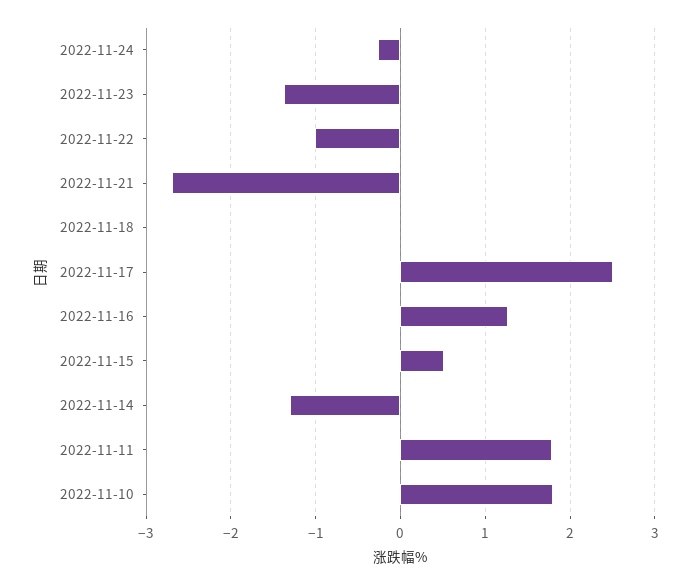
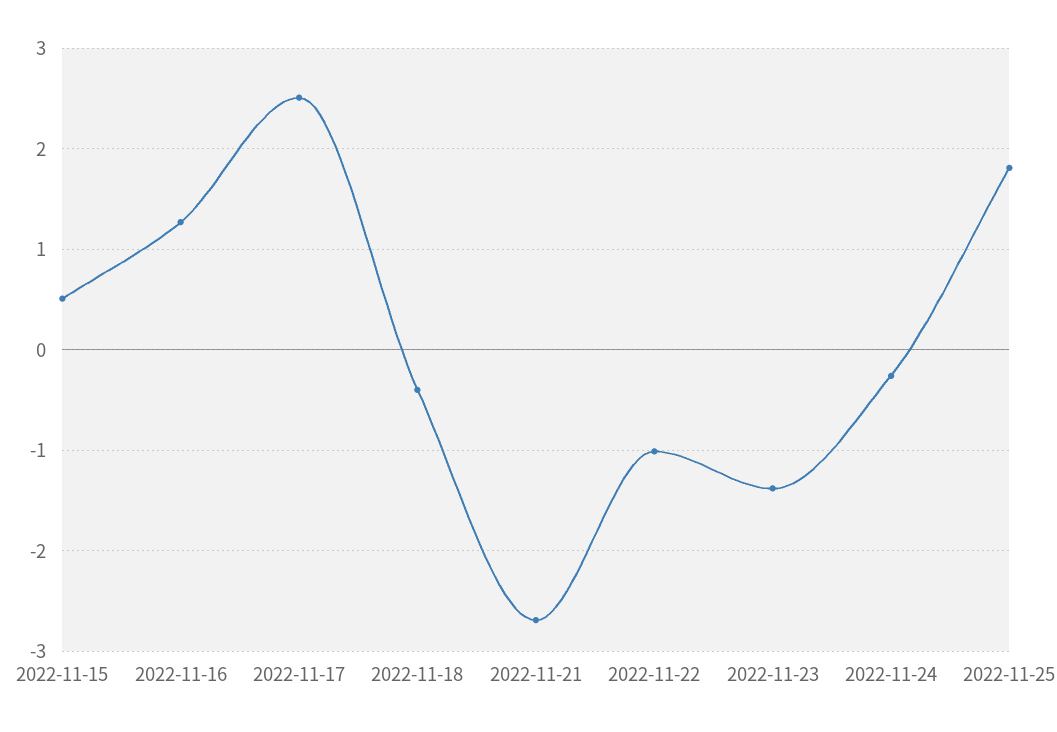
2022-11-18: 0 -> -0.4
2022-11-14: -1.3 -> none
2022-11-11: 1.8 -> none
2022-11-10: 1.8 -> none
2022-11-25: none -> 1.8

